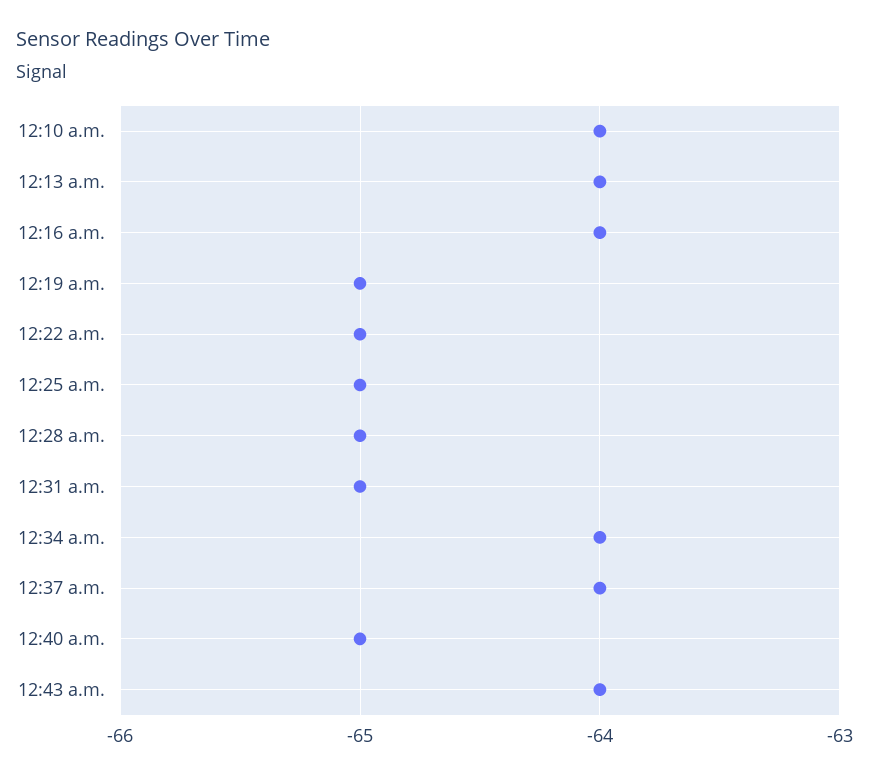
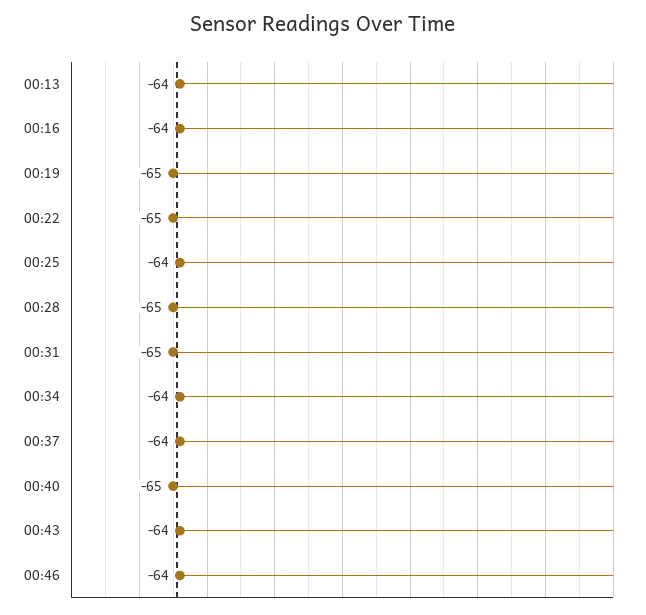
12:10 a.m.: -64 -> none
12:25 a.m.: -65 -> -64
00:46: none -> -64

